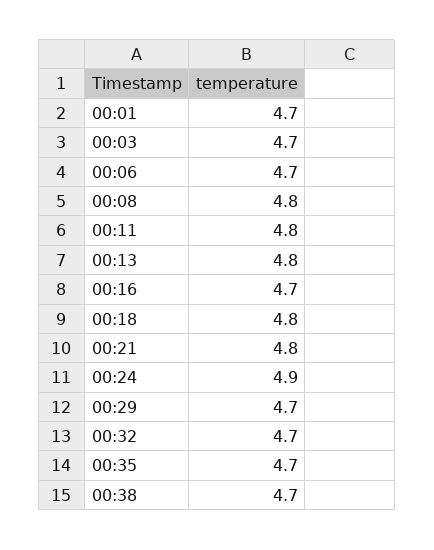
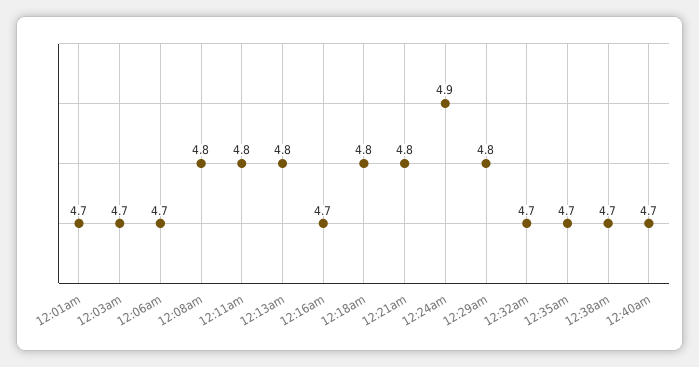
00:29: 4.7 -> 4.8
12:40am: none -> 4.7

